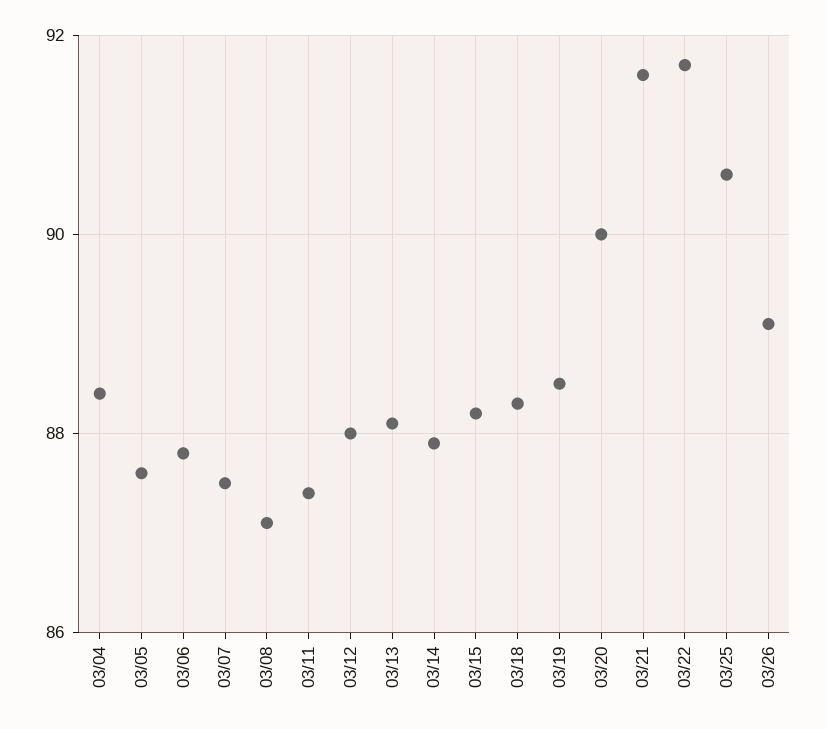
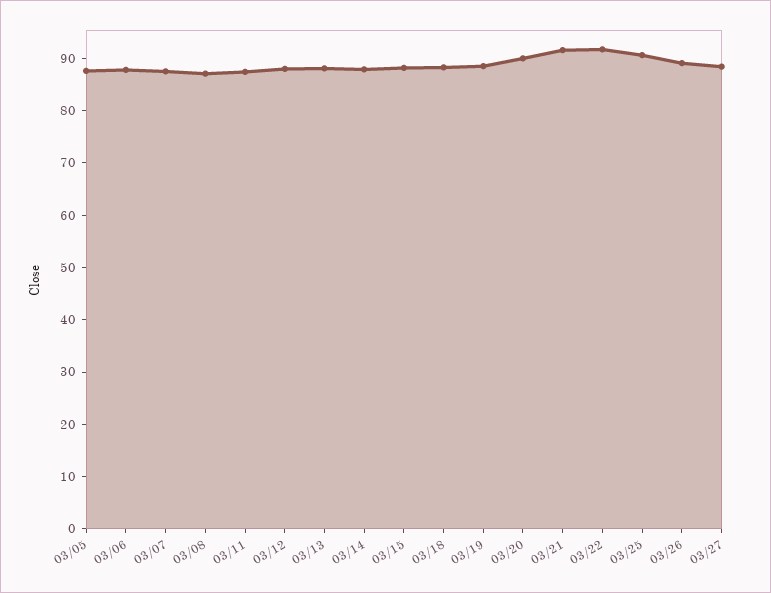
03/04: 88.5 -> none
03/27: none -> 88

